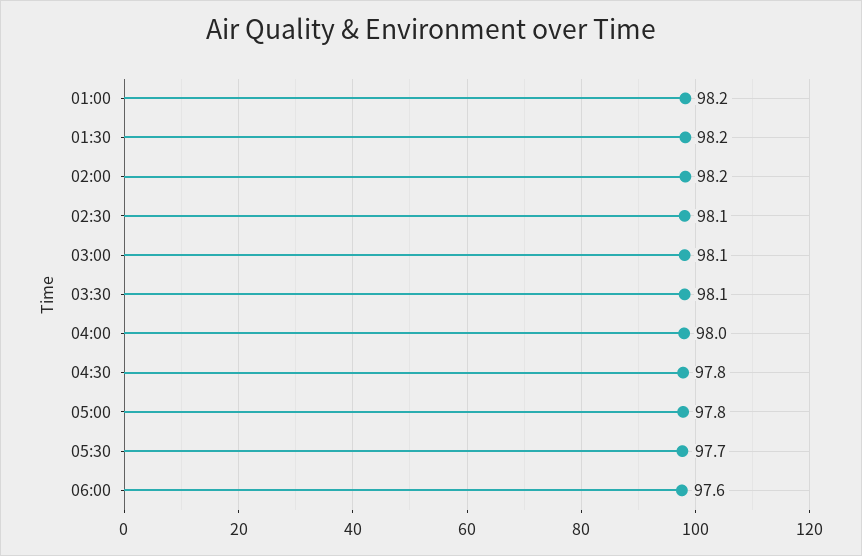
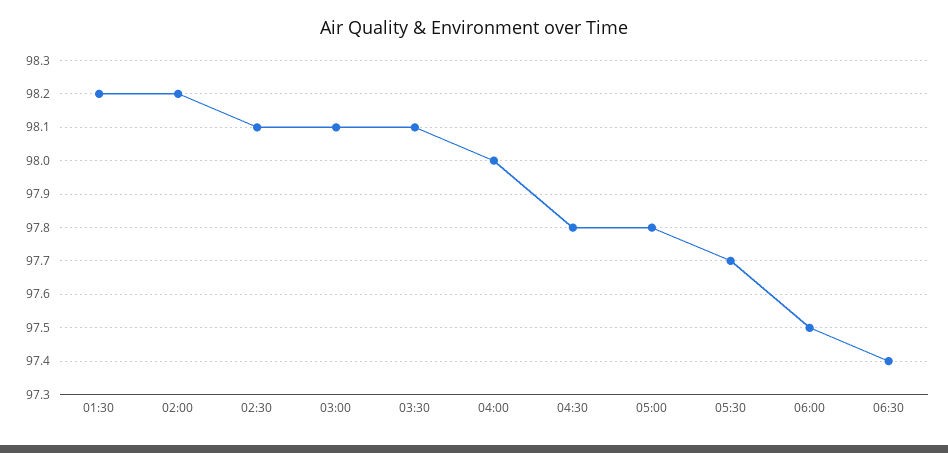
01:00: 98.2 -> none
06:00: 97.6 -> 97.5
06:30: none -> 97.4

